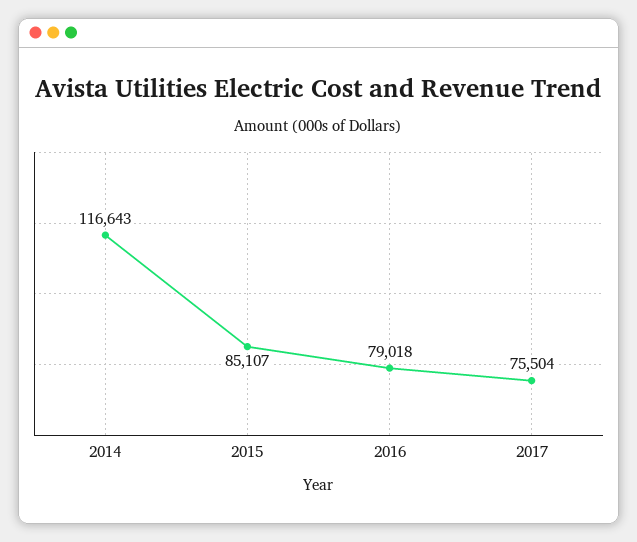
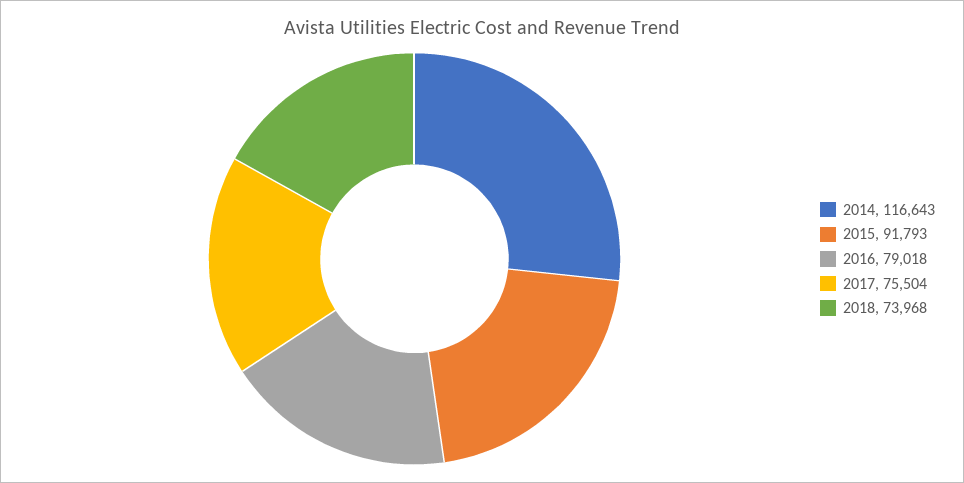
2015: 85107 -> 91793
2018: none -> 73968

